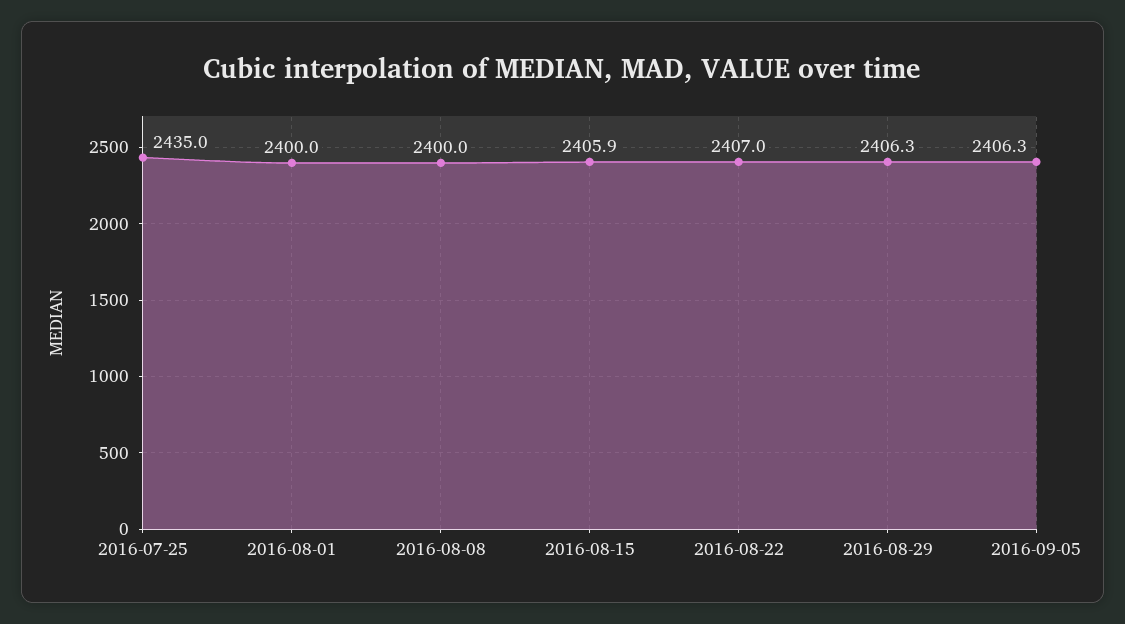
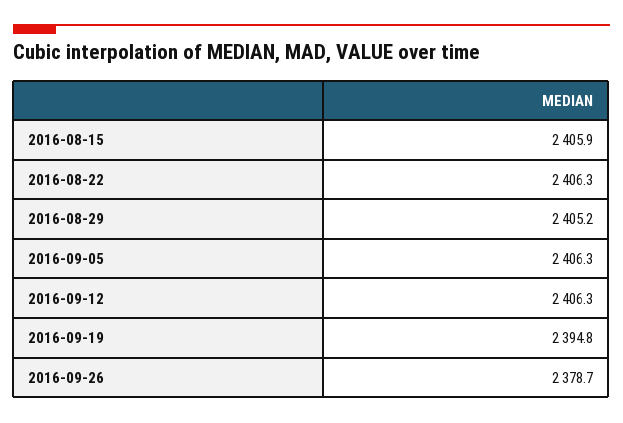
2016-07-25: 2435 -> none
2016-08-01: 2400 -> none
2016-08-08: 2400 -> none
2016-08-22: 2407 -> 2406.3
2016-08-29: 2406.3 -> 2405.2
2016-09-12: none -> 2406.3
2016-09-19: none -> 2394.8
2016-09-26: none -> 2378.7

